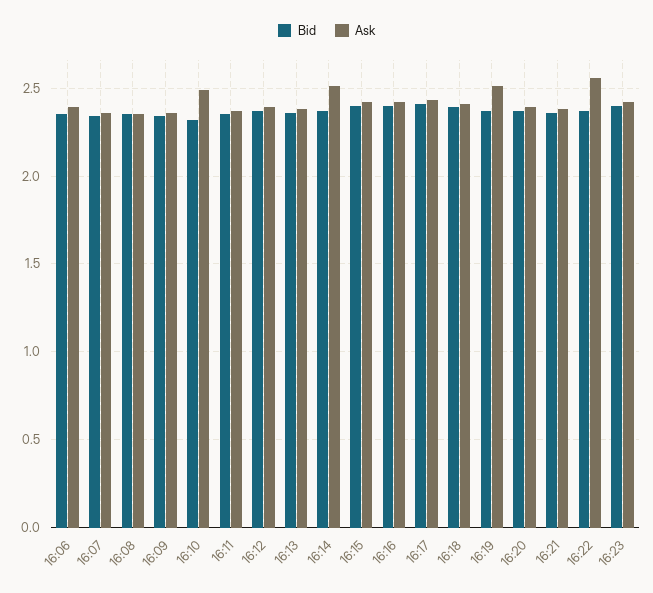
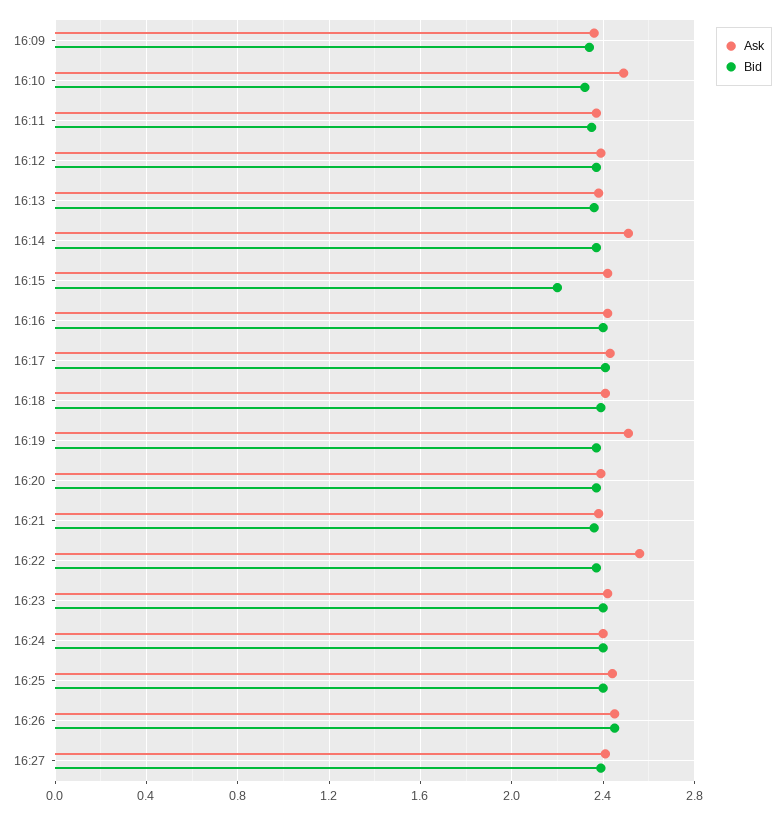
Bid, 16:06: 2.35 -> none
Ask, 16:06: 2.4 -> none
Bid, 16:07: 2.35 -> none
Ask, 16:07: 2.35 -> none
Bid, 16:08: 2.35 -> none
Ask, 16:08: 2.35 -> none
Bid, 16:15: 2.4 -> 2.2
Ask, 16:24: none -> 2.4
Bid, 16:24: none -> 2.4
Ask, 16:25: none -> 2.45
Bid, 16:25: none -> 2.4
Ask, 16:26: none -> 2.45
Bid, 16:26: none -> 2.45
Ask, 16:27: none -> 2.4
Bid, 16:27: none -> 2.4

